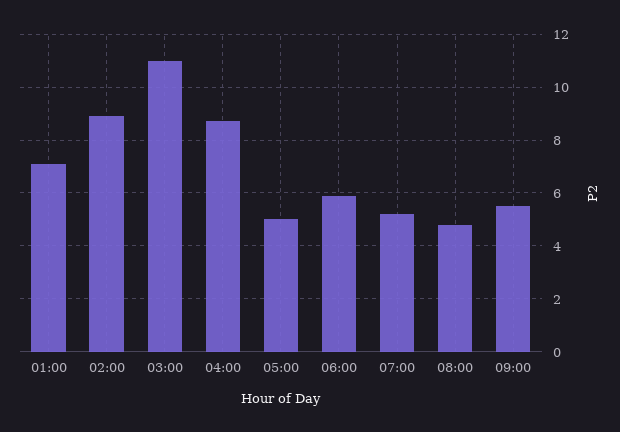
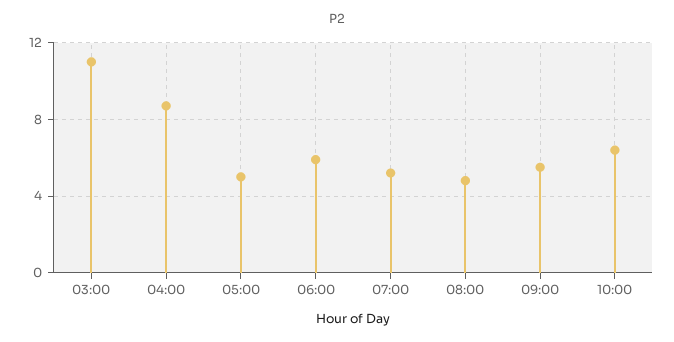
01:00: 7 -> none
02:00: 9 -> none
10:00: none -> 6.5

